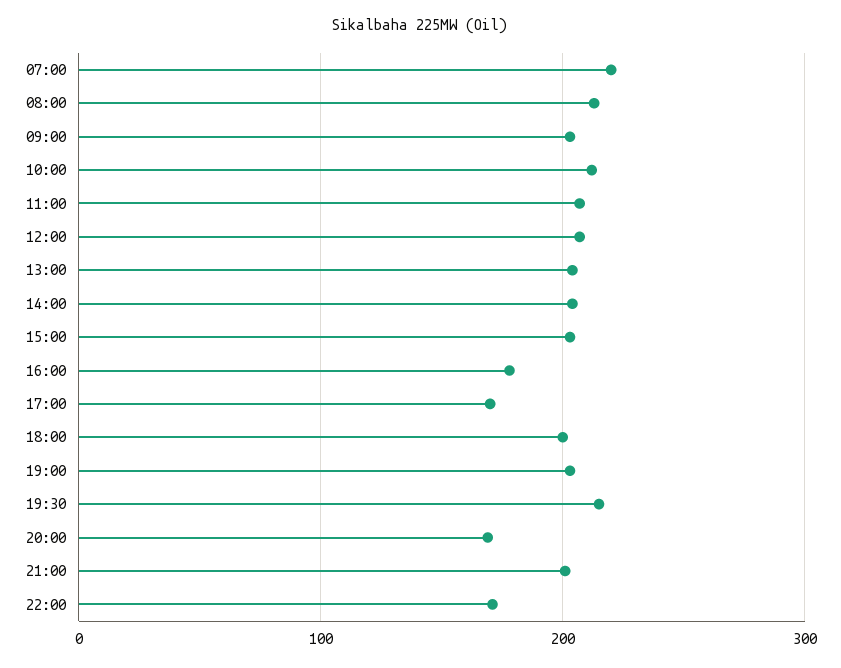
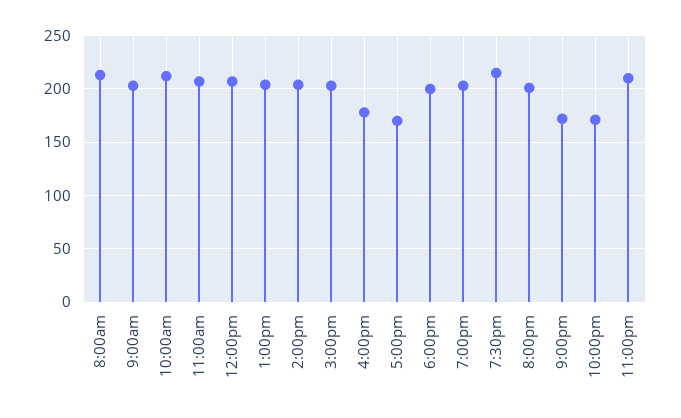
07:00: 220 -> none
20:00: 170 -> 200
21:00: 200 -> 170
11:00pm: none -> 210

